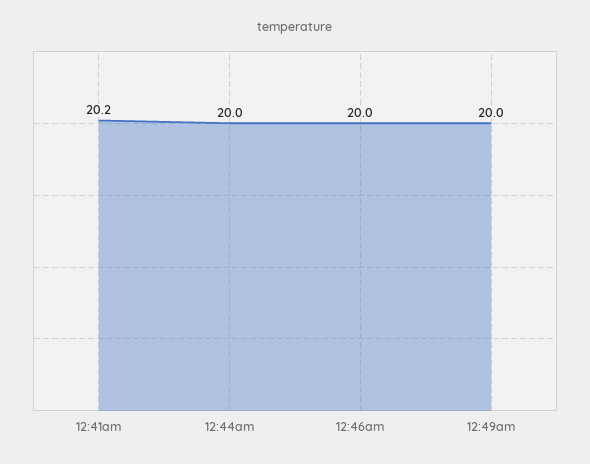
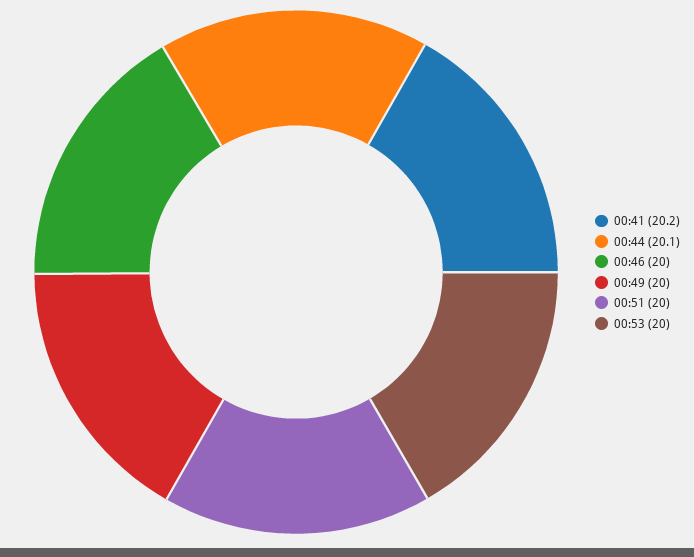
12:44am: 20 -> 20.1
00:51: none -> 20
00:53: none -> 20

